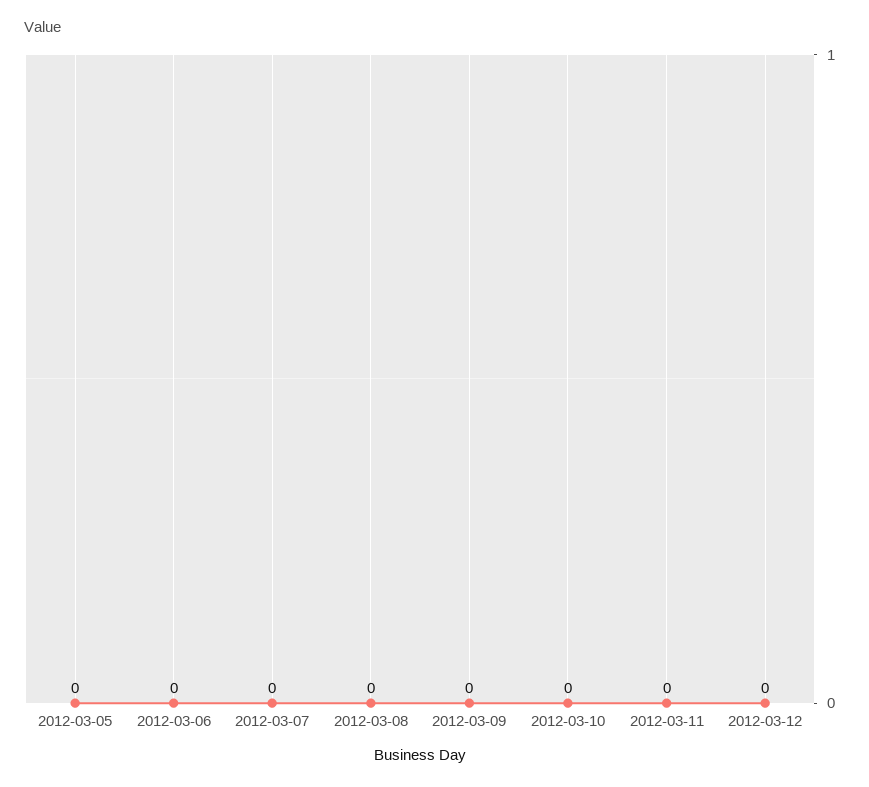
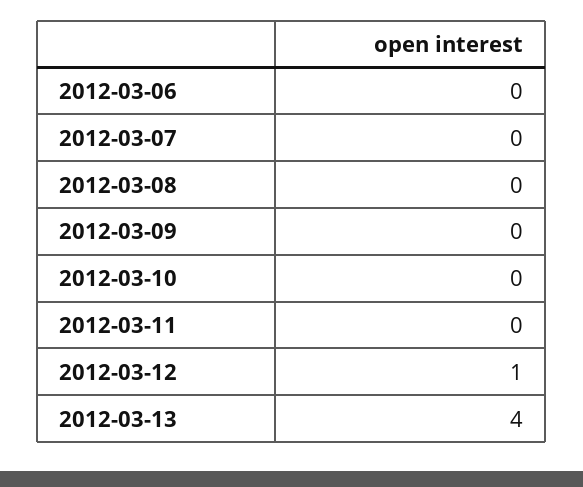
2012-03-05: 0 -> none
2012-03-12: 0 -> 1
2012-03-13: none -> 4

